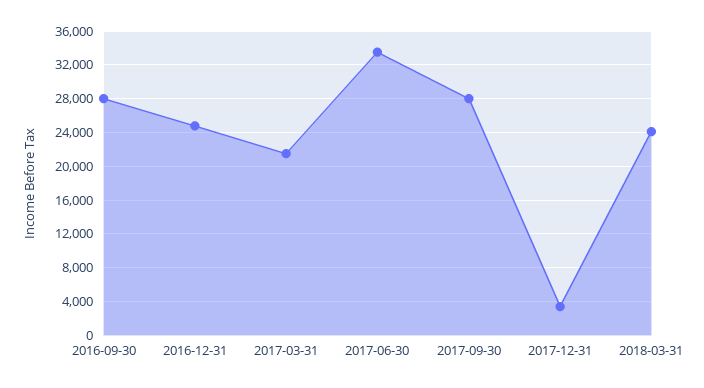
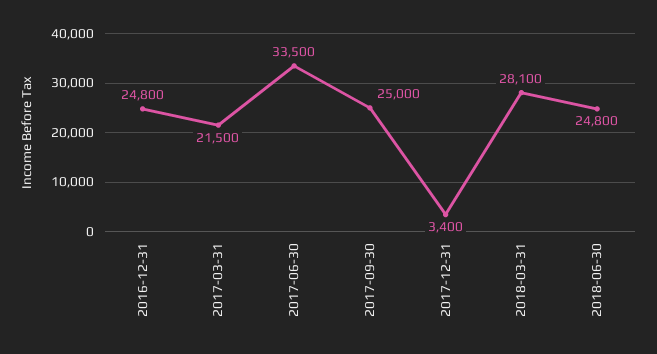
2016-09-30: 28000 -> none
2017-09-30: 28000 -> 25000
2018-03-31: 24000 -> 28100
2018-06-30: none -> 24800

